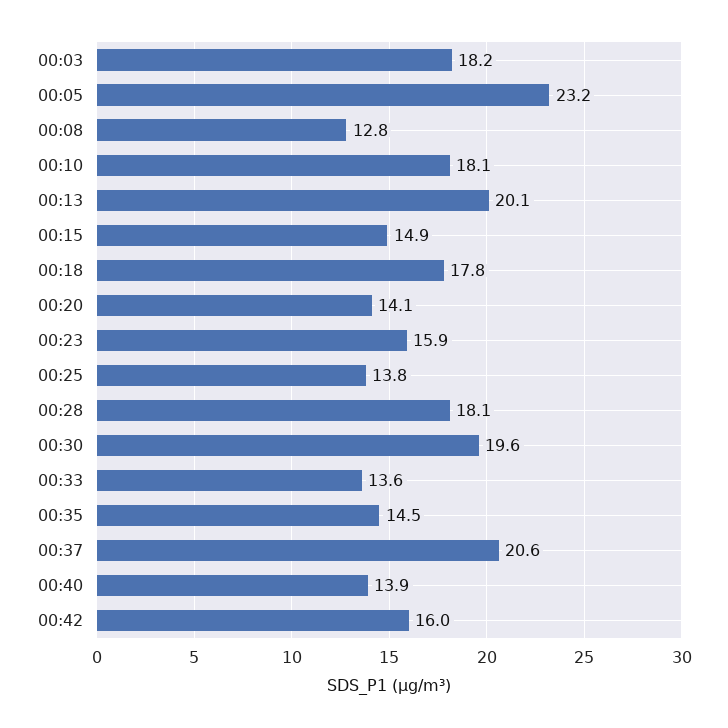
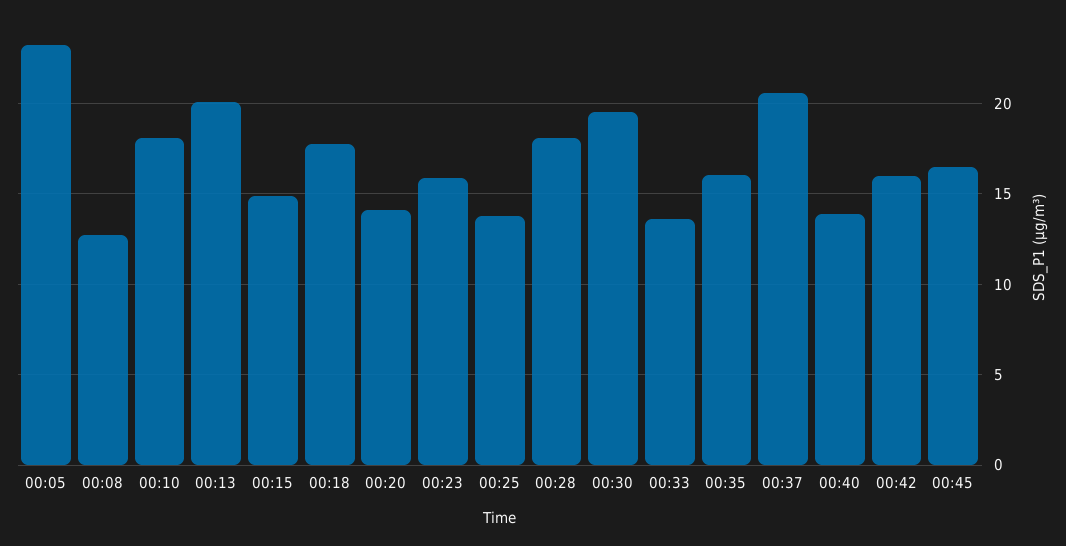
00:03: 18.2 -> none
00:35: 14.5 -> 16
00:45: none -> 16.5

